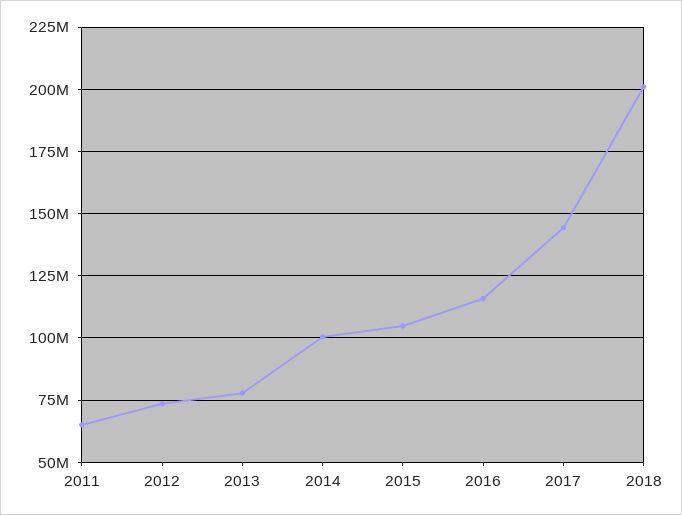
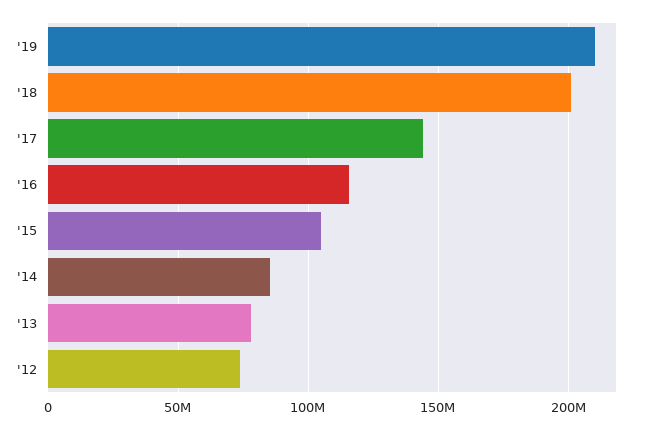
2011: 65000000 -> none
2014: 100000000 -> 85000000
'19: none -> 210000000

